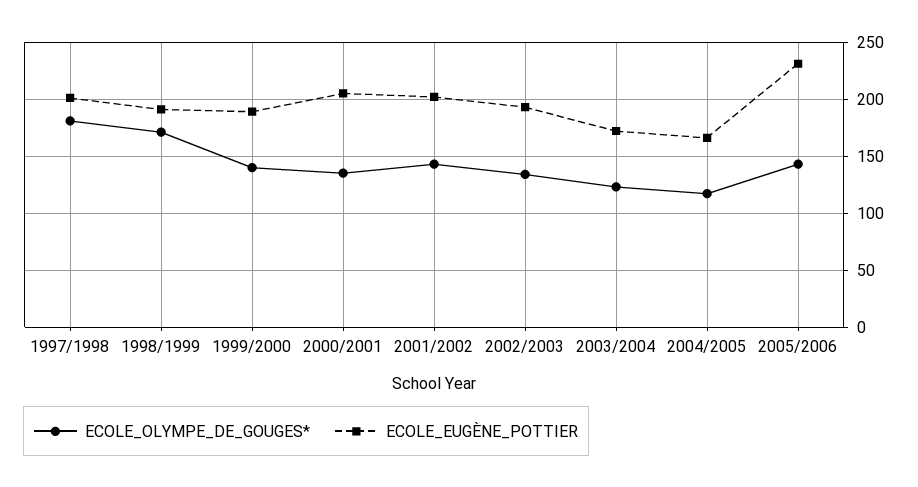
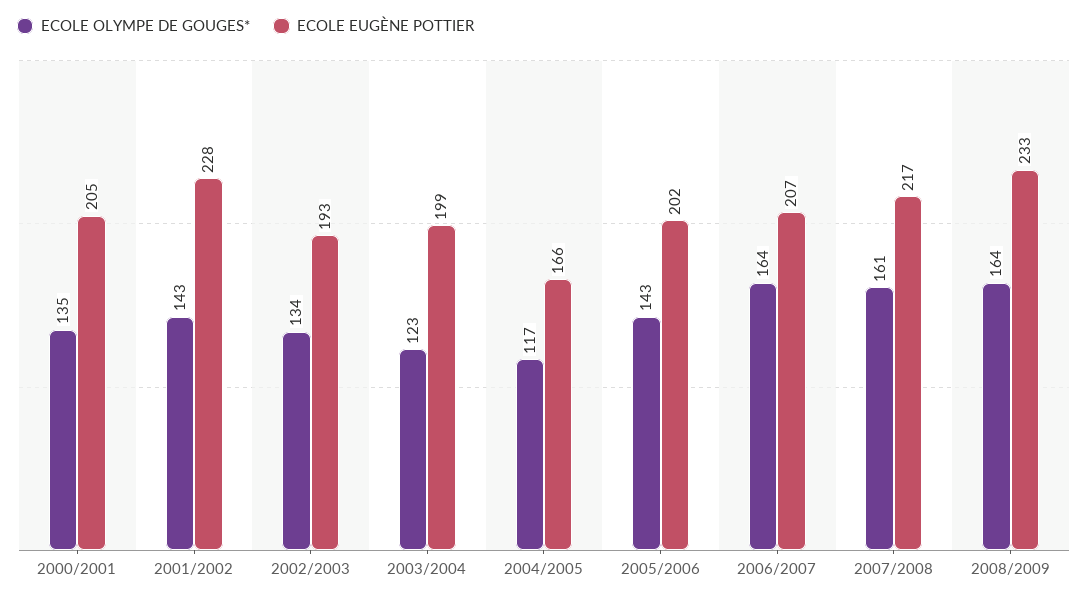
ECOLE_OLYMPE_DE_GOUGES*, 1997/1998: 180 -> none
ECOLE_EUGÈNE_POTTIER, 1997/1998: 200 -> none
ECOLE_OLYMPE_DE_GOUGES*, 1998/1999: 170 -> none
ECOLE_EUGÈNE_POTTIER, 1998/1999: 190 -> none
ECOLE_OLYMPE_DE_GOUGES*, 1999/2000: 140 -> none
ECOLE_EUGÈNE_POTTIER, 1999/2000: 190 -> none
ECOLE_EUGÈNE_POTTIER, 2001/2002: 200 -> 228
ECOLE_EUGÈNE_POTTIER, 2003/2004: 170 -> 199
ECOLE_EUGÈNE_POTTIER, 2005/2006: 230 -> 202
ECOLE_OLYMPE_DE_GOUGES*, 2006/2007: none -> 164
ECOLE_EUGÈNE_POTTIER, 2006/2007: none -> 207
ECOLE_OLYMPE_DE_GOUGES*, 2007/2008: none -> 161
ECOLE_EUGÈNE_POTTIER, 2007/2008: none -> 217
ECOLE_OLYMPE_DE_GOUGES*, 2008/2009: none -> 164
ECOLE_EUGÈNE_POTTIER, 2008/2009: none -> 233

